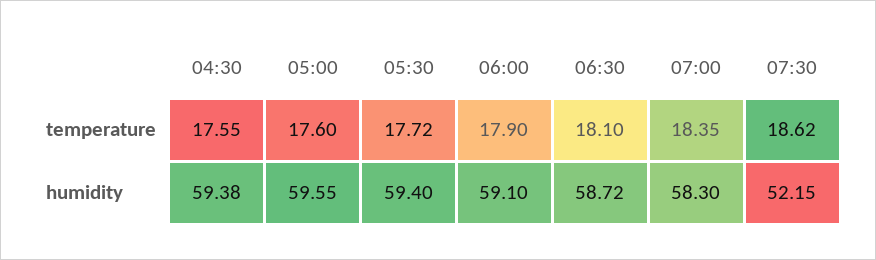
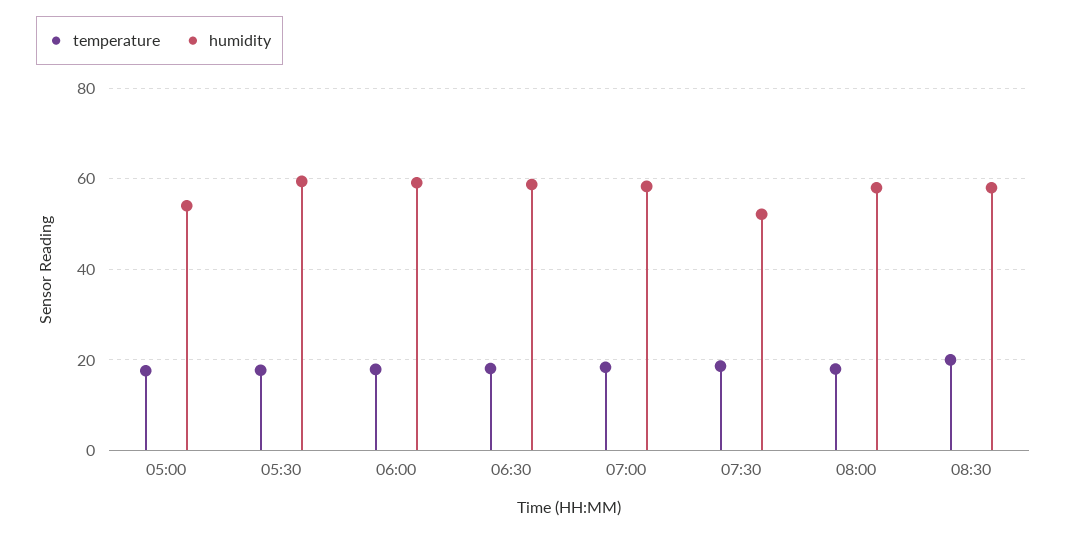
temperature, 04:30: 17.55 -> none
humidity, 04:30: 59.38 -> none
humidity, 05:00: 59.55 -> 54
temperature, 08:00: none -> 18
humidity, 08:00: none -> 58
temperature, 08:30: none -> 20
humidity, 08:30: none -> 58

